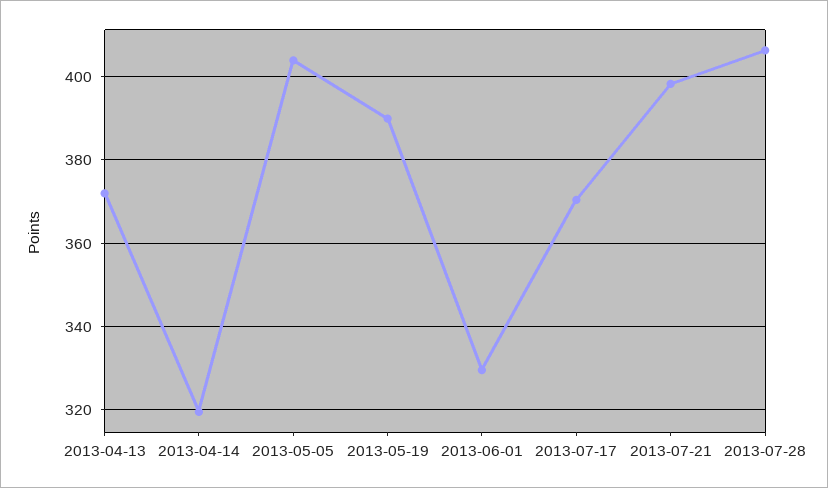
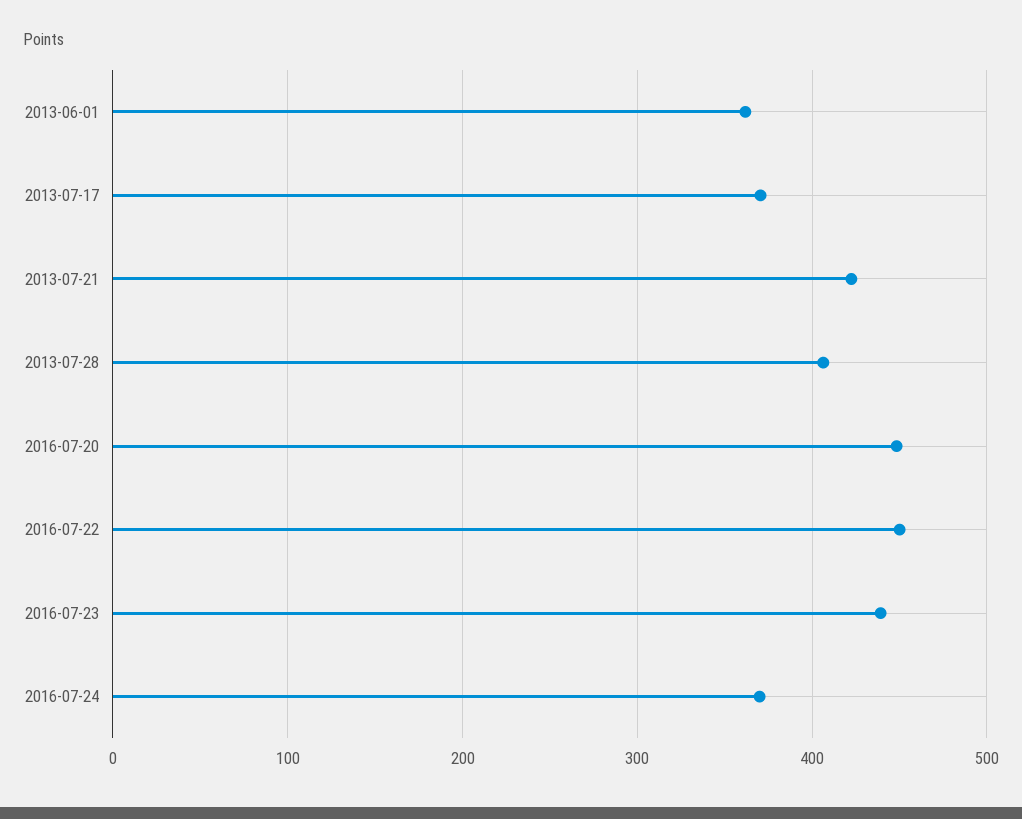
2013-04-13: 372 -> none
2013-04-14: 320 -> none
2013-05-05: 404 -> none
2013-05-19: 390 -> none
2013-06-01: 330 -> 360
2013-07-21: 398 -> 420
2016-07-20: none -> 450
2016-07-22: none -> 450
2016-07-23: none -> 440
2016-07-24: none -> 370

